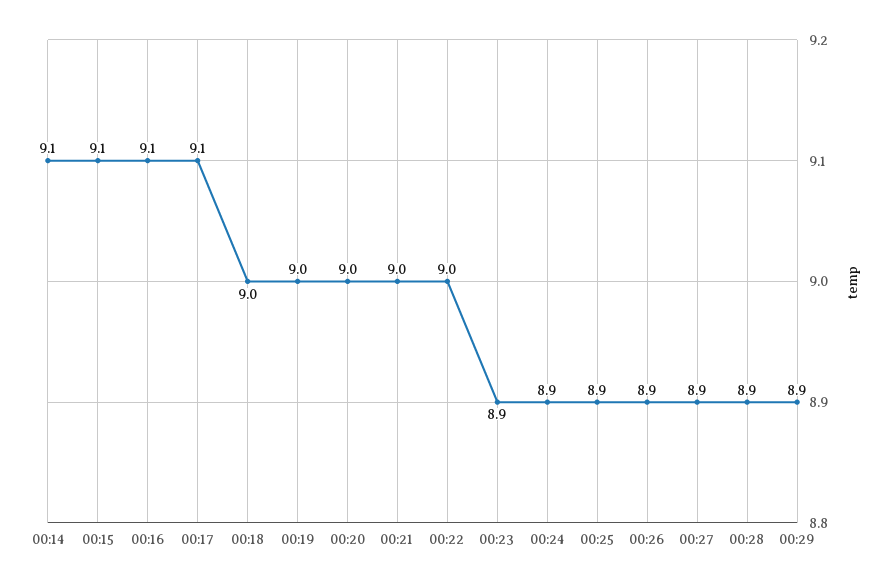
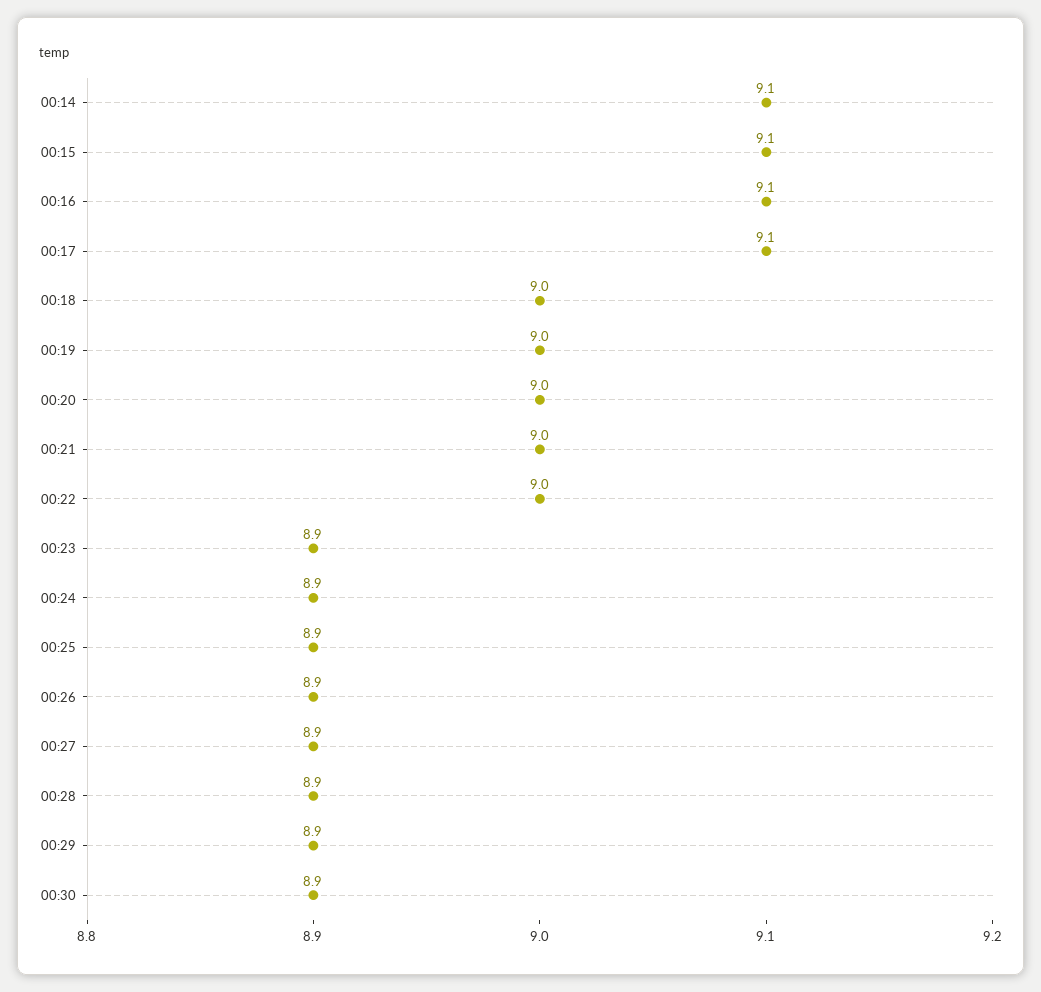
00:30: none -> 8.9

